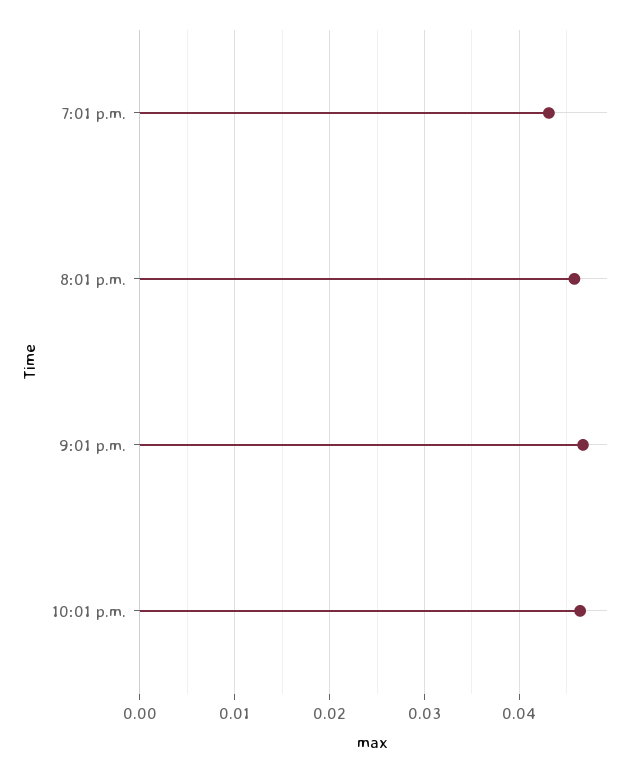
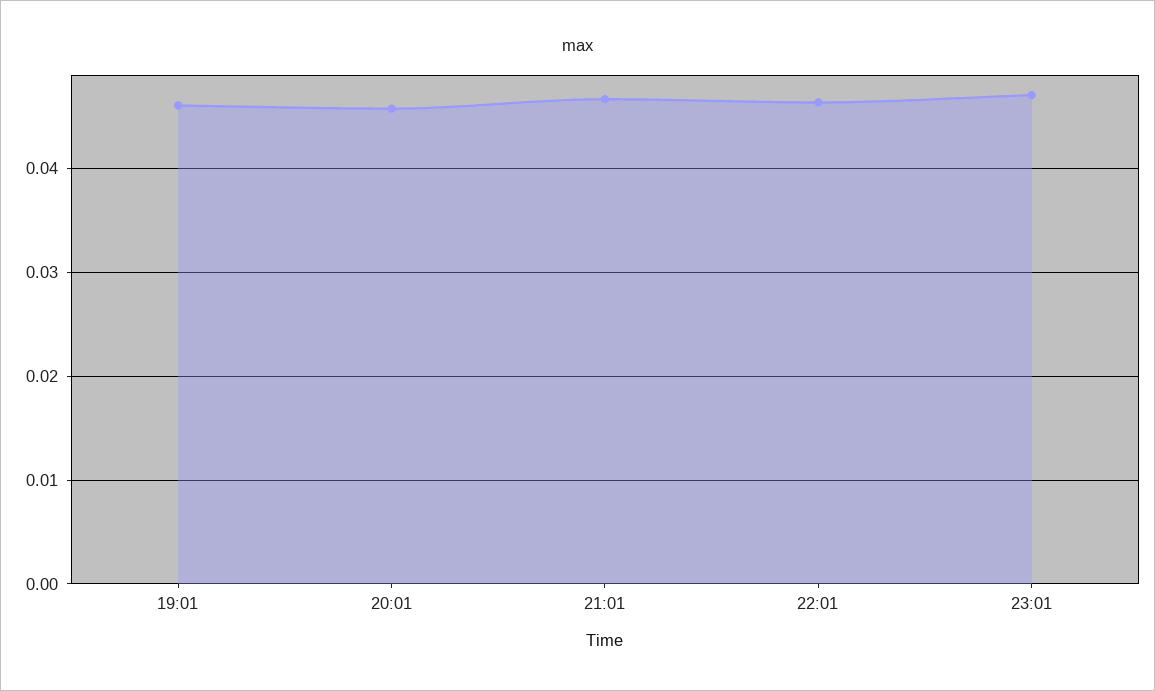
7:01 p.m.: 0.043 -> 0.046
23:01: none -> 0.047

